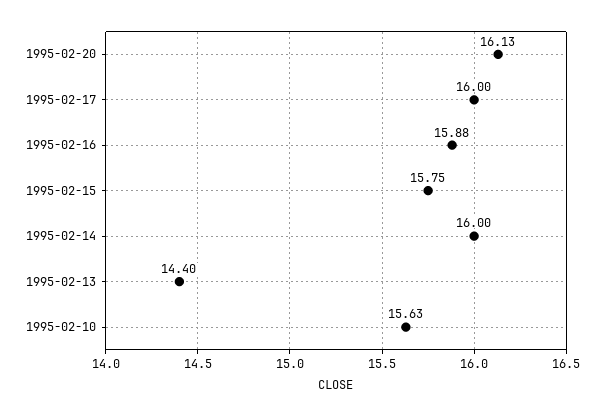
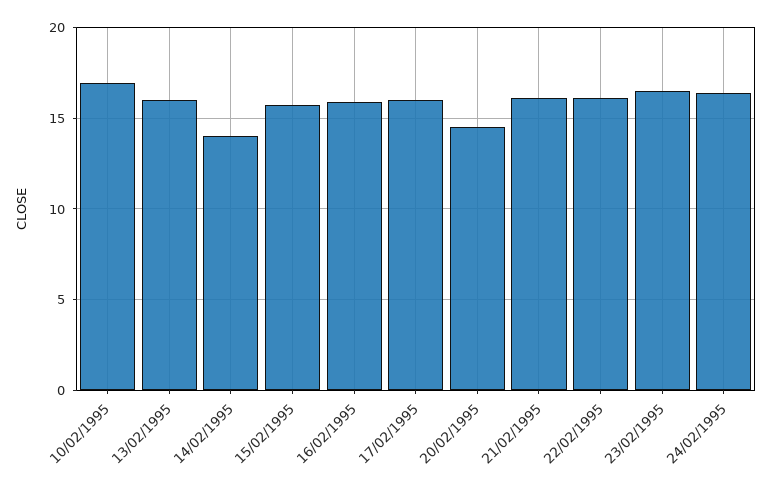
1995-02-20: 16.13 -> 14.5
1995-02-14: 16 -> 14
1995-02-13: 14.4 -> 16
1995-02-10: 15.63 -> 17
21/02/1995: none -> 16
22/02/1995: none -> 16
23/02/1995: none -> 16.5
24/02/1995: none -> 16.5

